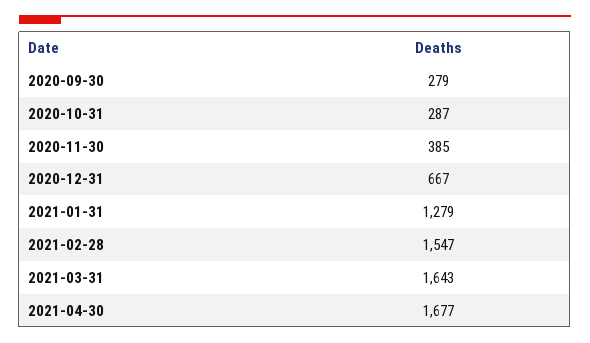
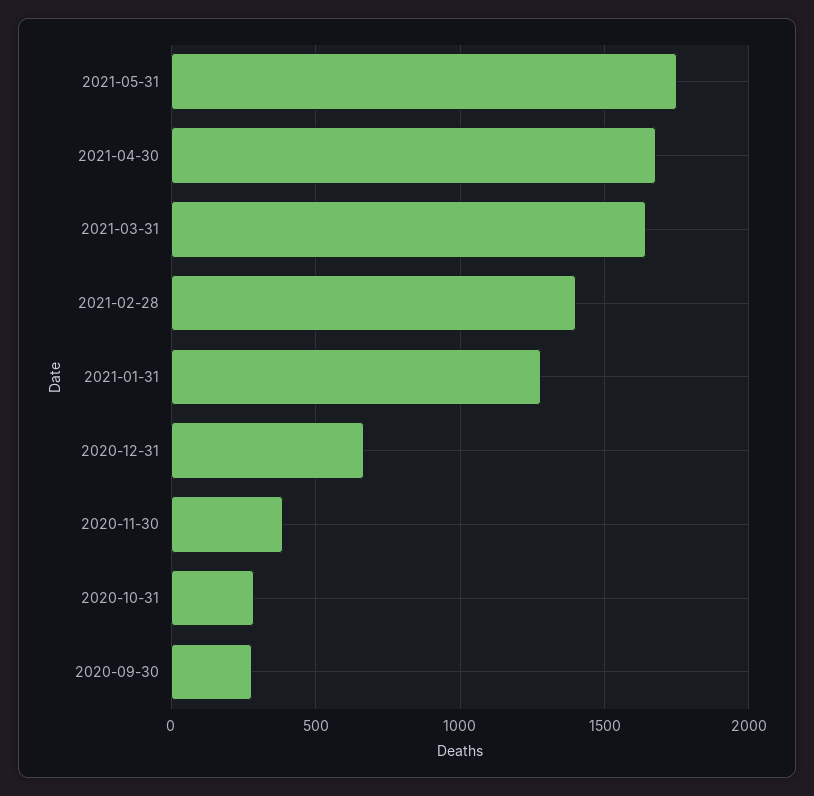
2021-02-28: 1547 -> 1400
2021-05-31: none -> 1750

